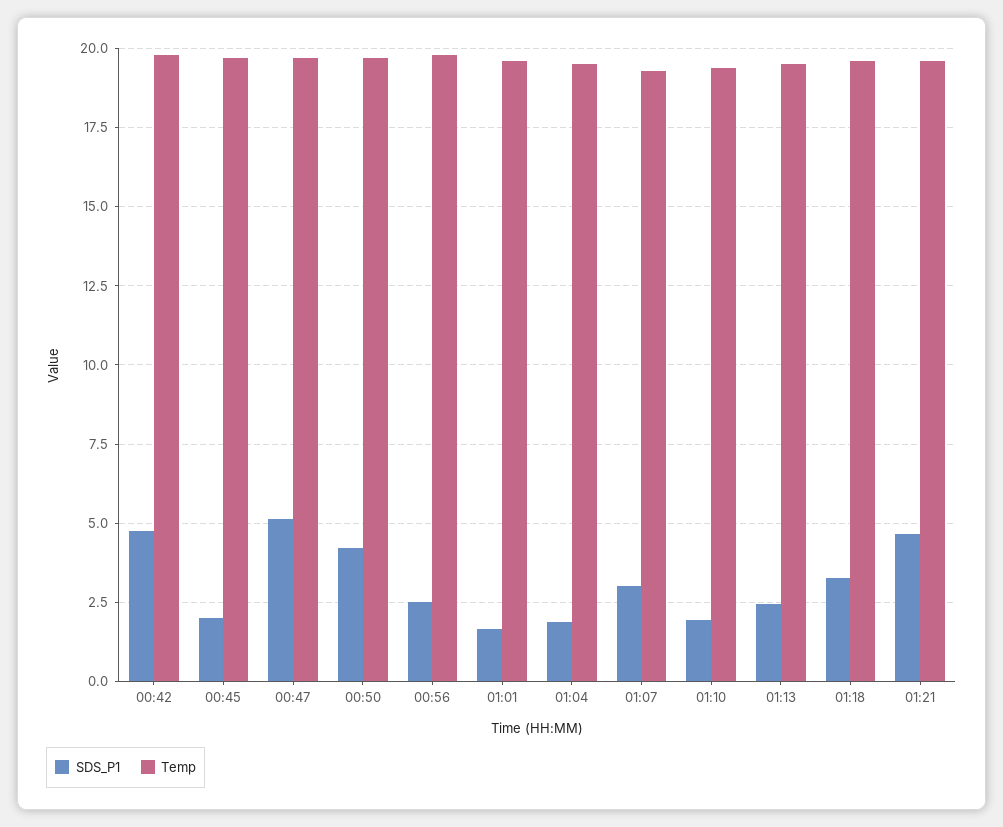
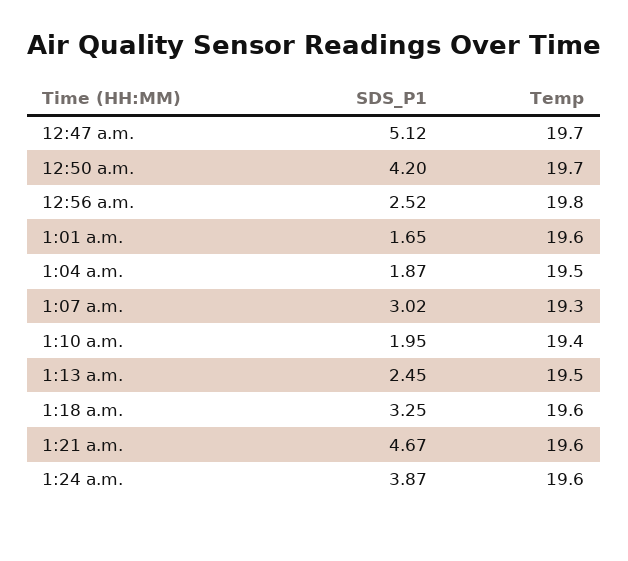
SDS_P1, 00:42: 4.75 -> none
Temp, 00:42: 19.75 -> none
SDS_P1, 00:45: 2 -> none
Temp, 00:45: 19.75 -> none
SDS_P1, 1:24 a.m.: none -> 3.87
Temp, 1:24 a.m.: none -> 19.6

